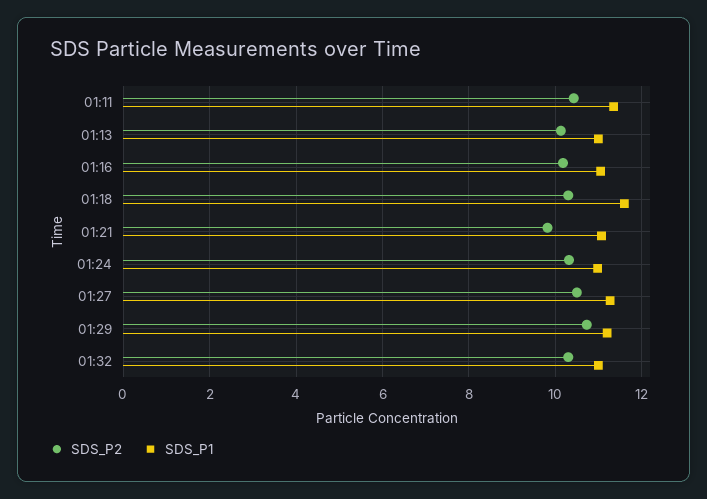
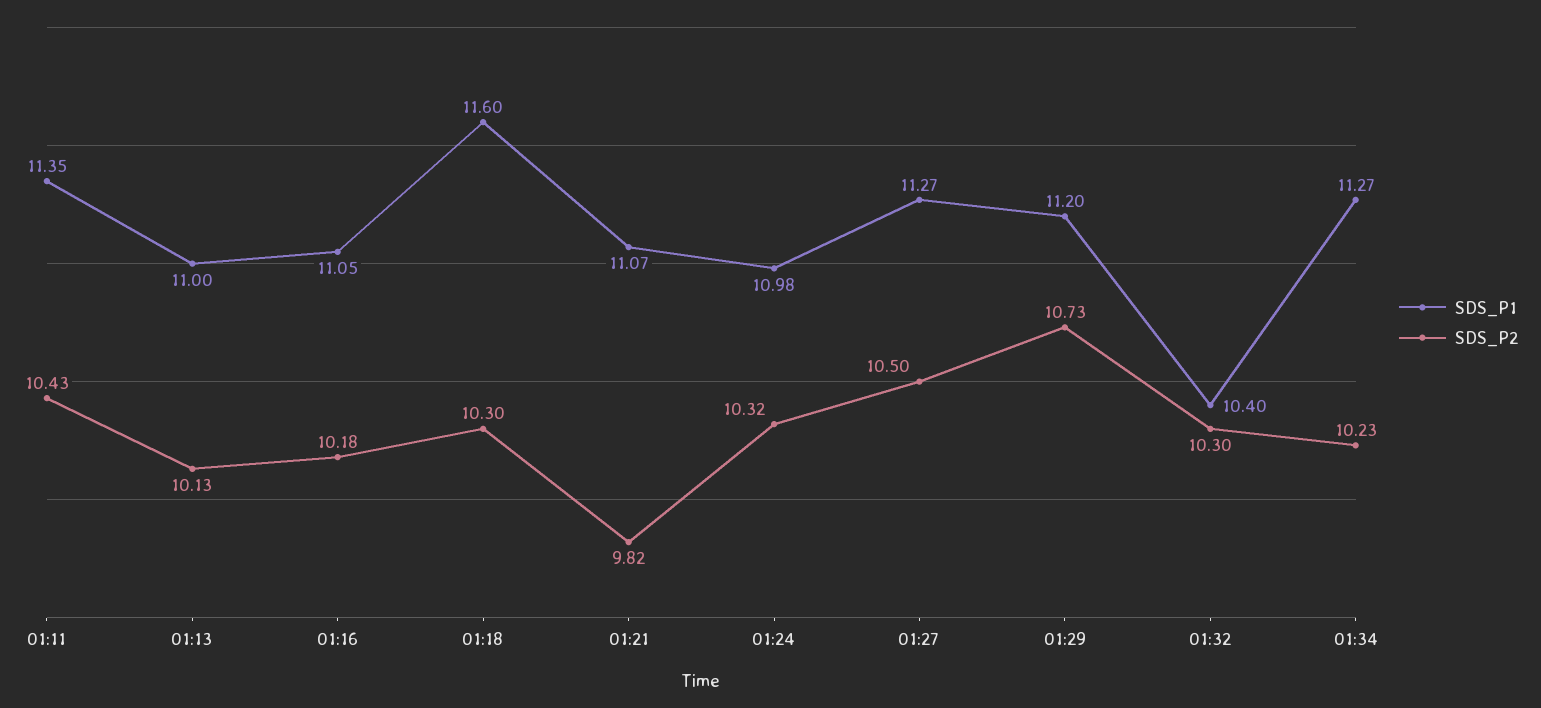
SDS_P1, 01:32: 11 -> 10.4
SDS_P1, 01:34: none -> 11.27
SDS_P2, 01:34: none -> 10.23

